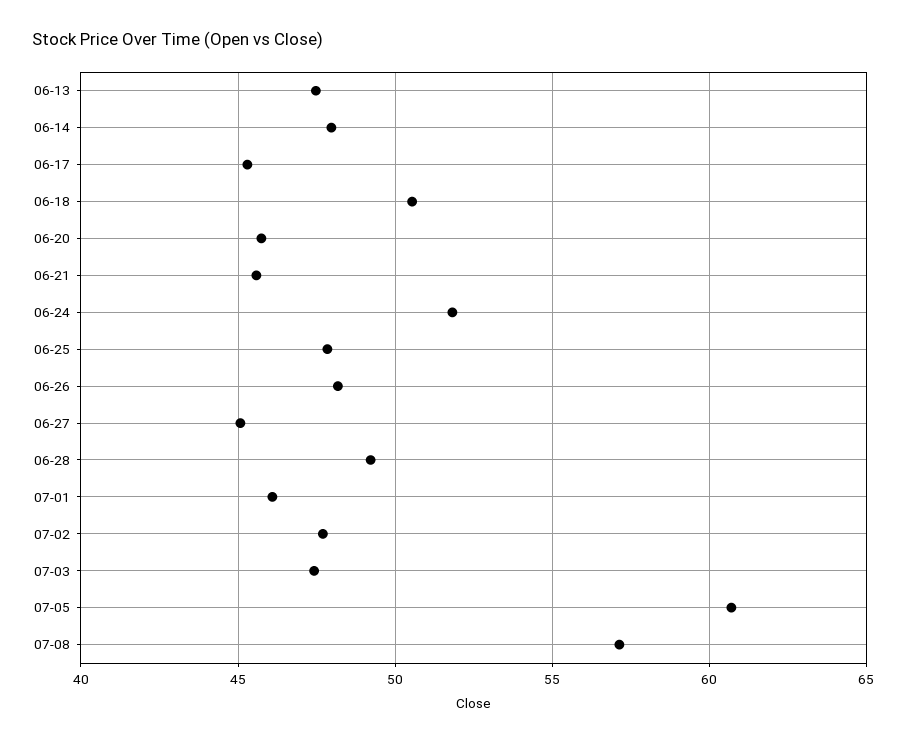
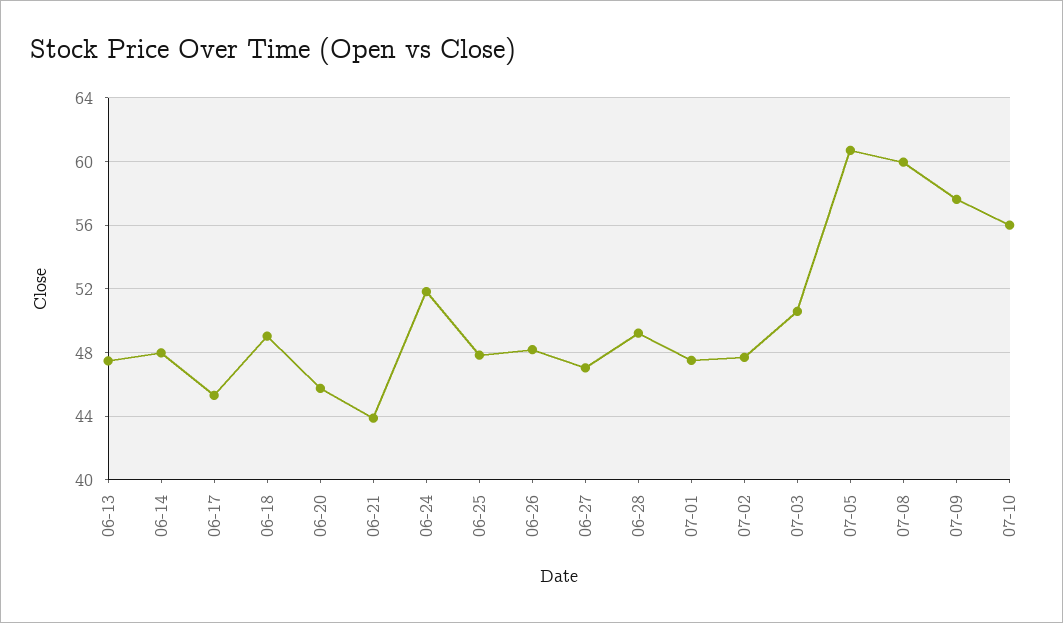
06-18: 50.5 -> 49
06-21: 45.5 -> 44
06-27: 45 -> 47
07-01: 46 -> 47.5
07-03: 47.5 -> 50.5
07-08: 57 -> 60
07-09: none -> 57.5
07-10: none -> 56

